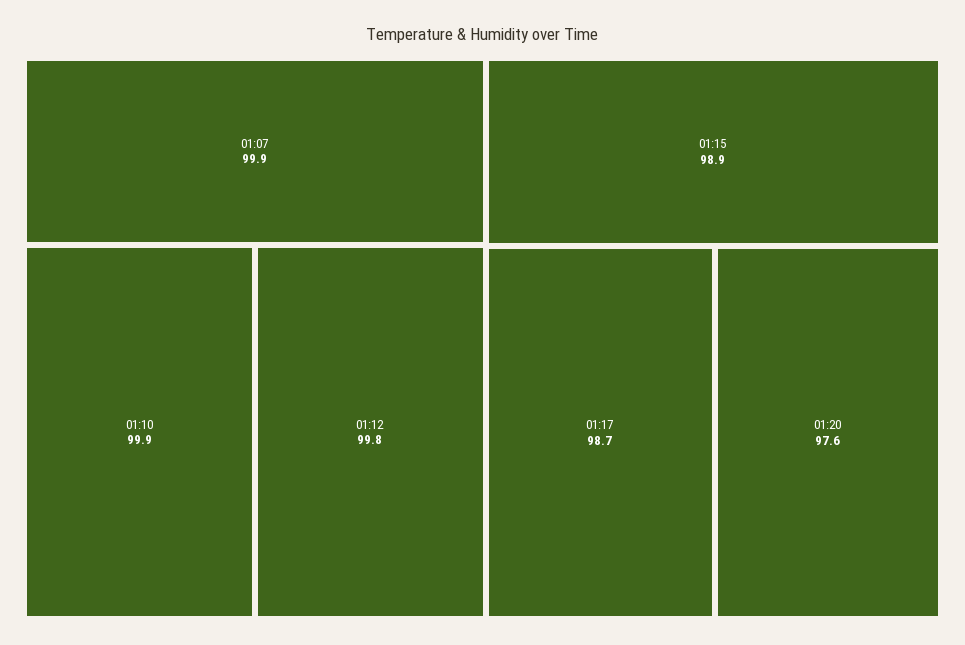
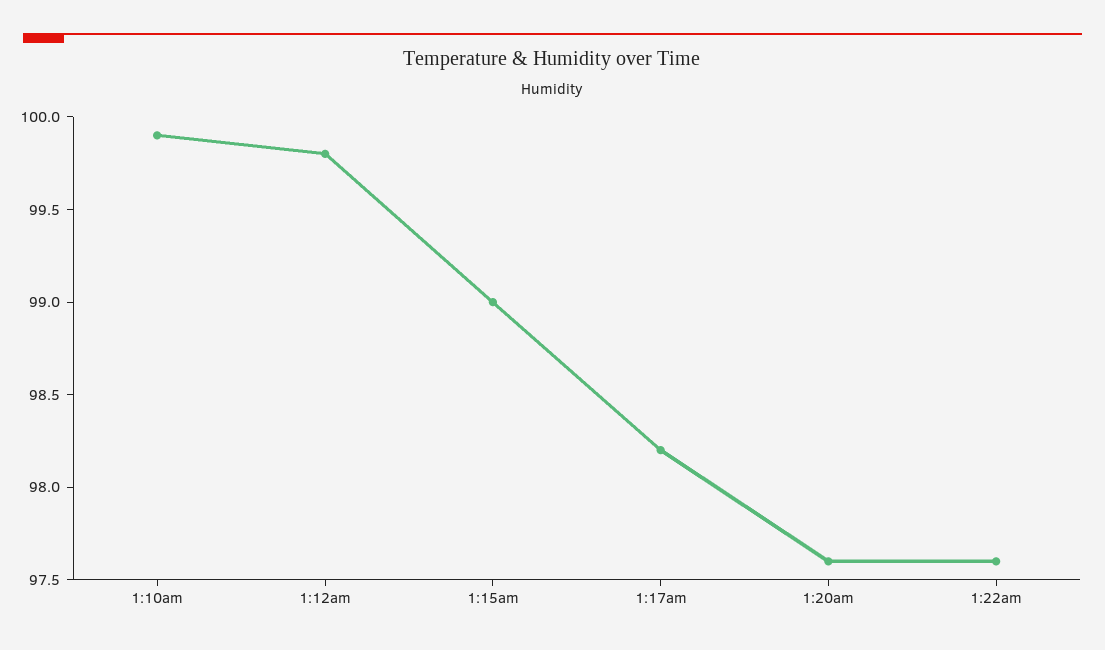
01:07: 99.9 -> none
01:15: 98.9 -> 99
01:17: 98.7 -> 98.2
1:22am: none -> 97.6

